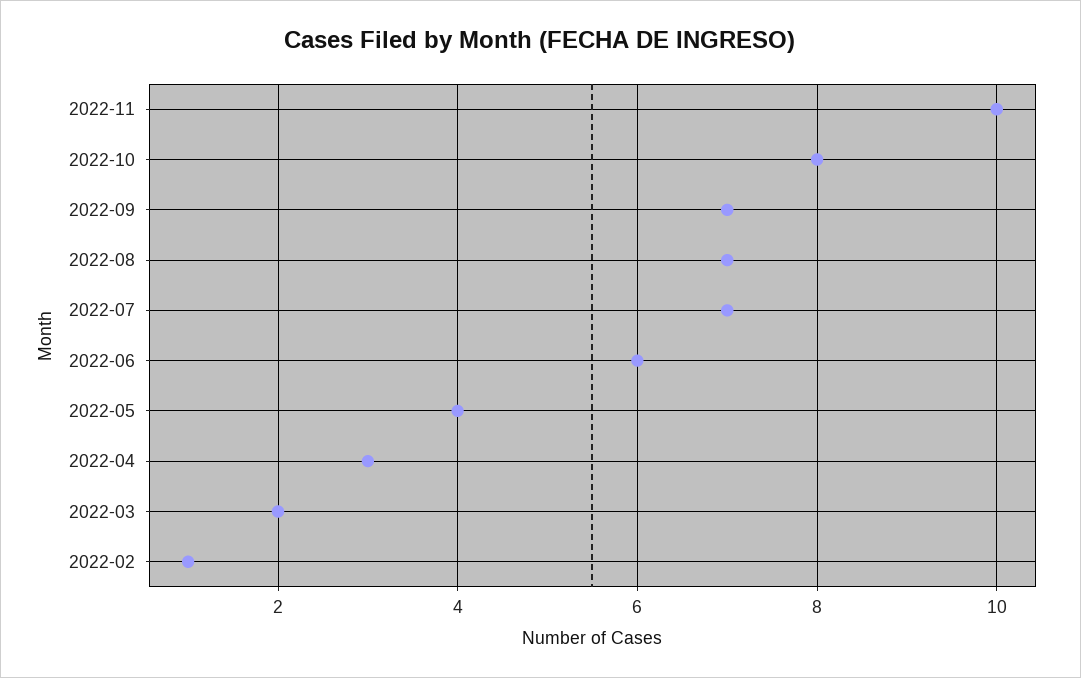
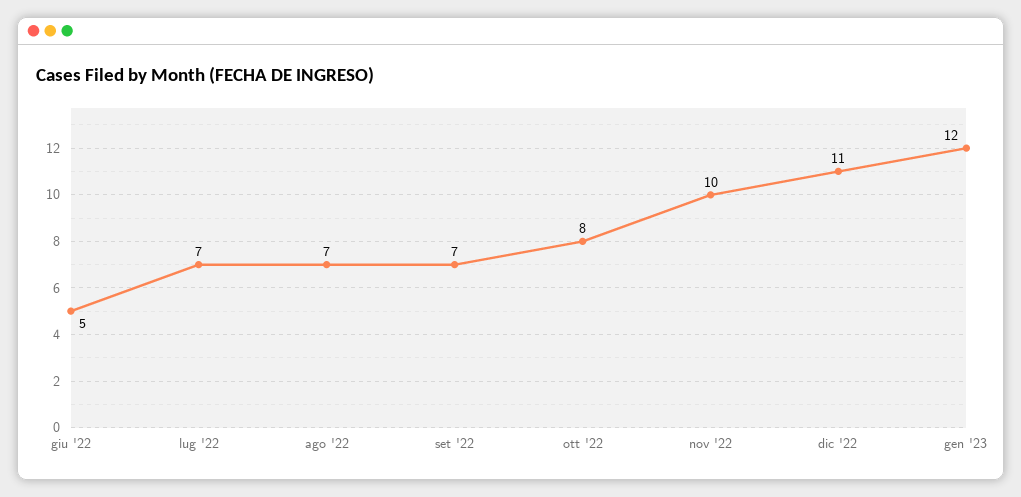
2022-06: 6 -> 5
2022-05: 4 -> none
2022-04: 3 -> none
2022-03: 2 -> none
2022-02: 1 -> none
dic '22: none -> 11
gen '23: none -> 12

